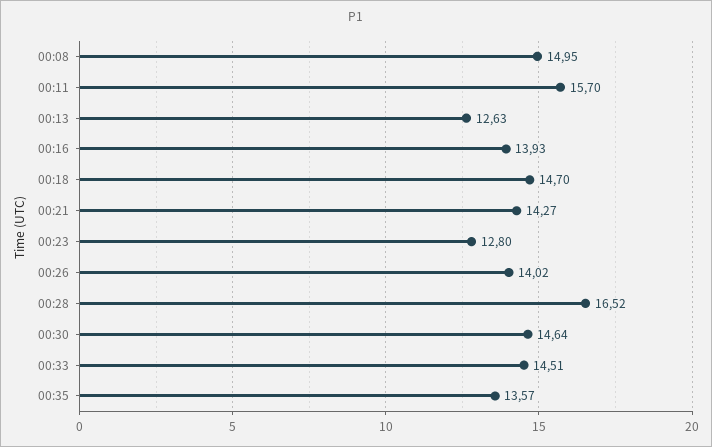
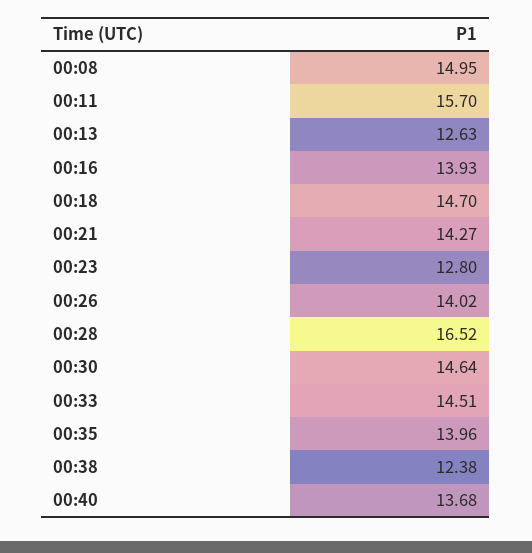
00:35: 13.57 -> 13.96
00:38: none -> 12.38
00:40: none -> 13.68

